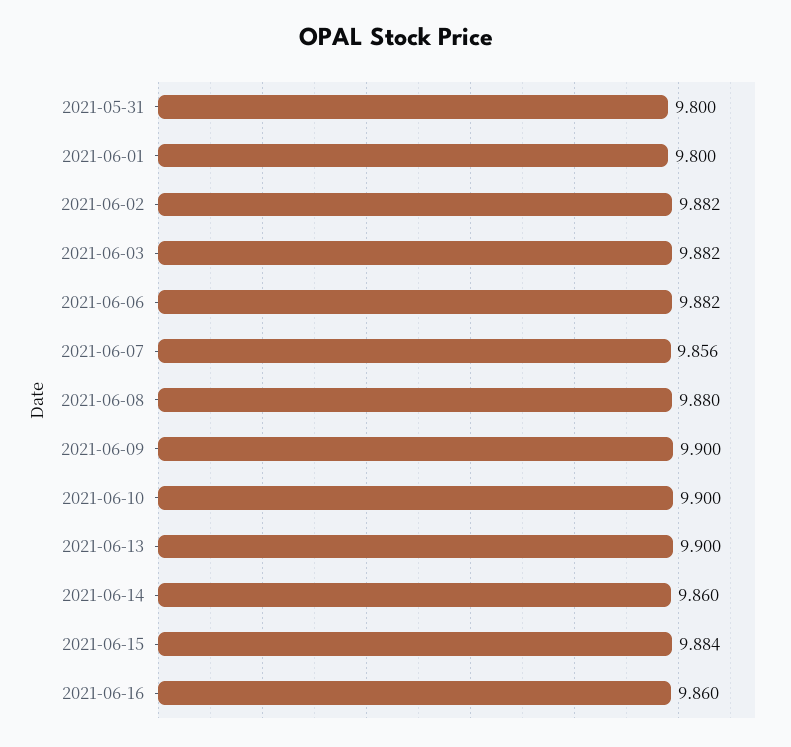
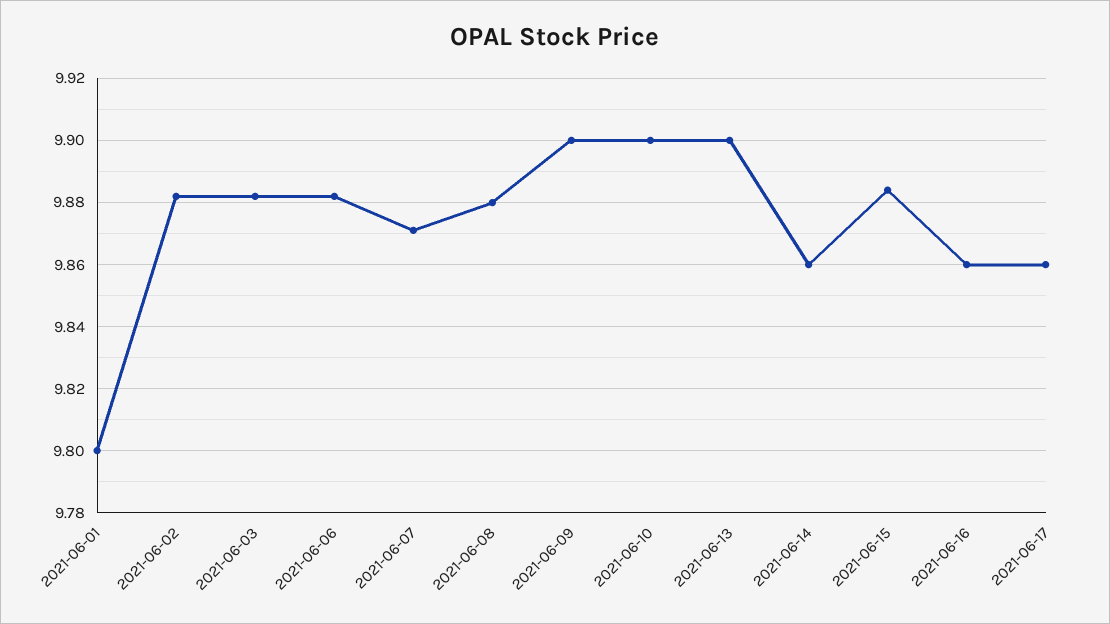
2021-05-31: 9.8 -> none
2021-06-07: 9.856 -> 9.87
2021-06-17: none -> 9.86

